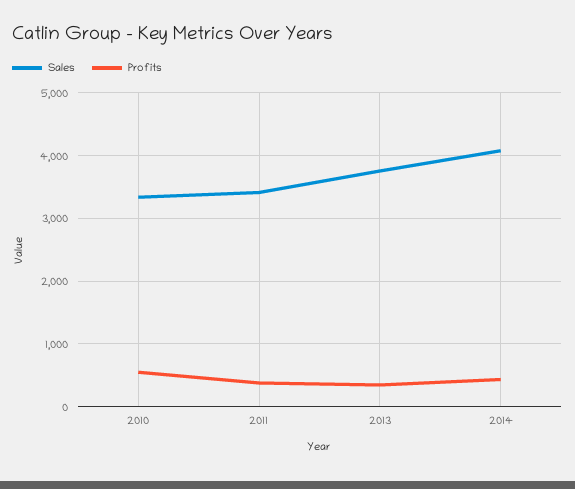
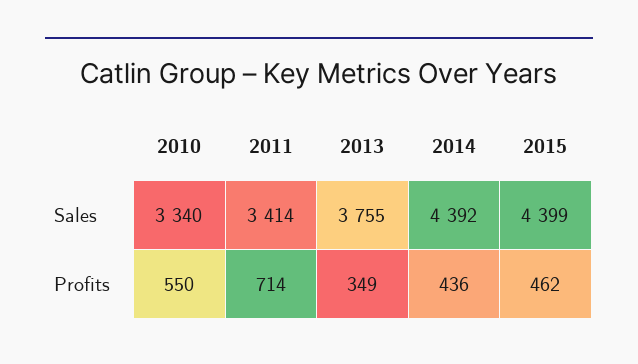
Profits, 2011: 400 -> 714
Sales, 2014: 4100 -> 4392
Sales, 2015: none -> 4399
Profits, 2015: none -> 462

